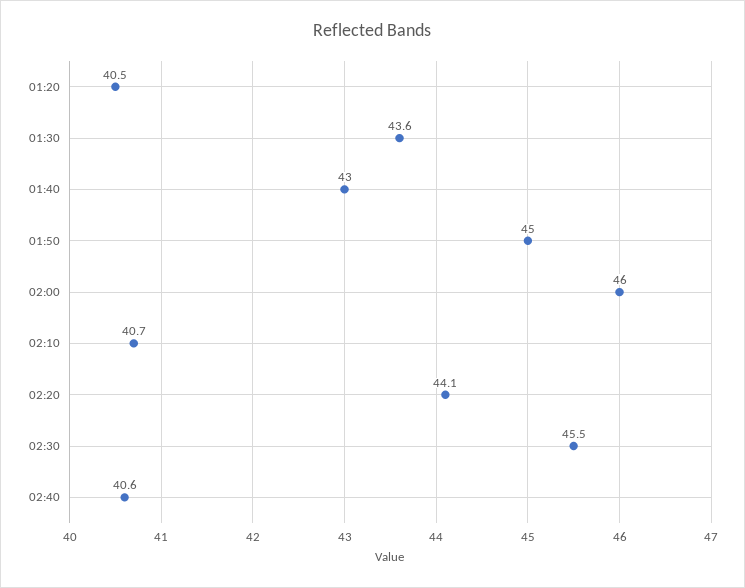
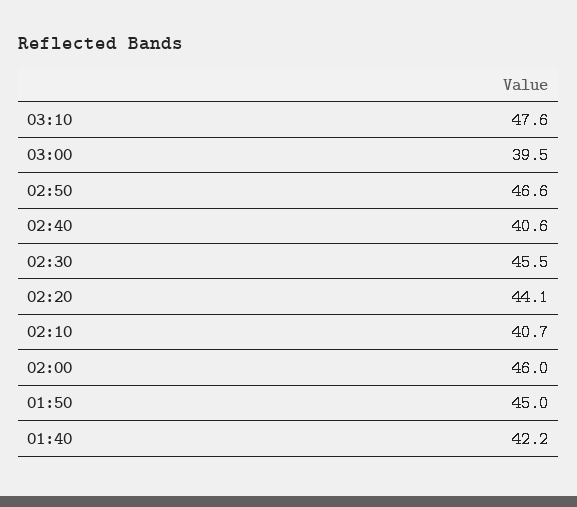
01:20: 40.5 -> none
01:30: 43.6 -> none
01:40: 43 -> 42.2
03:10: none -> 47.6
03:00: none -> 39.5
02:50: none -> 46.6

